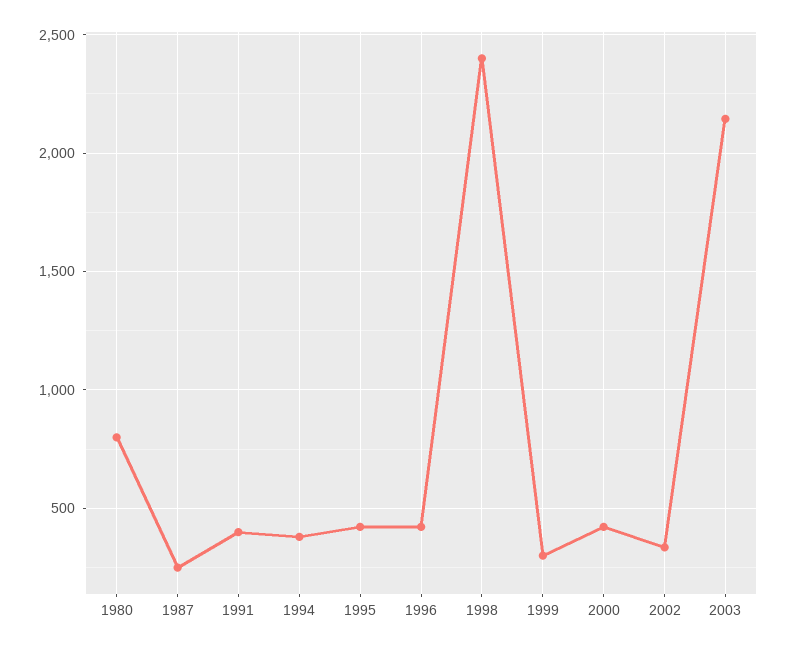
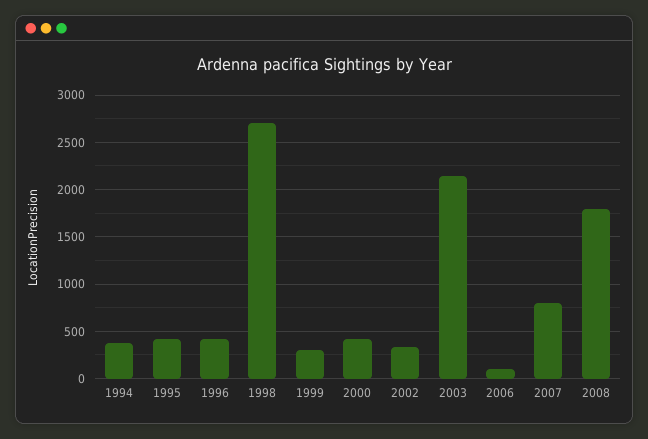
1980: 800 -> none
1987: 250 -> none
1991: 400 -> none
1998: 2400 -> 2700
2006: none -> 100
2007: none -> 800
2008: none -> 1800

